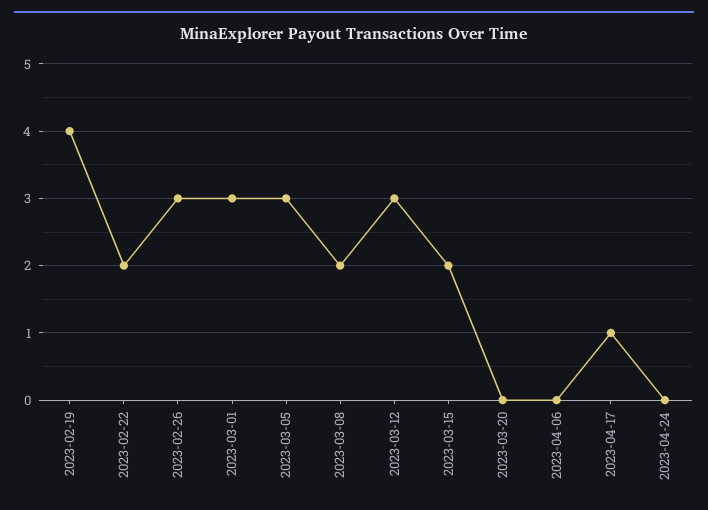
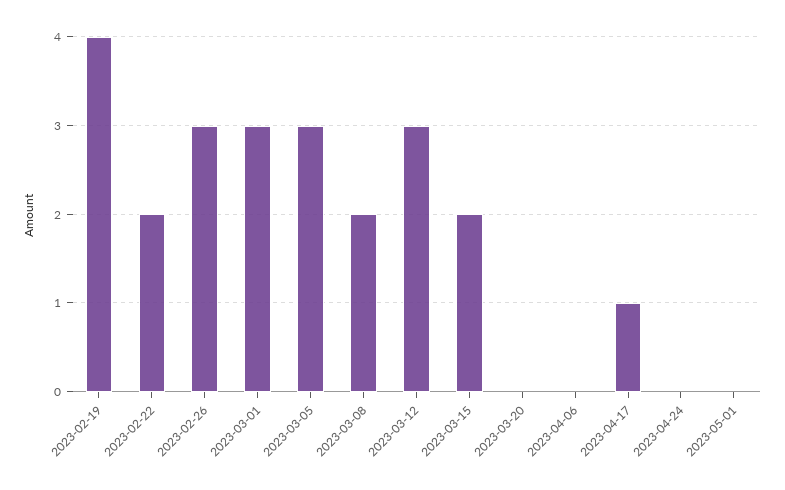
2023-05-01: none -> 0

